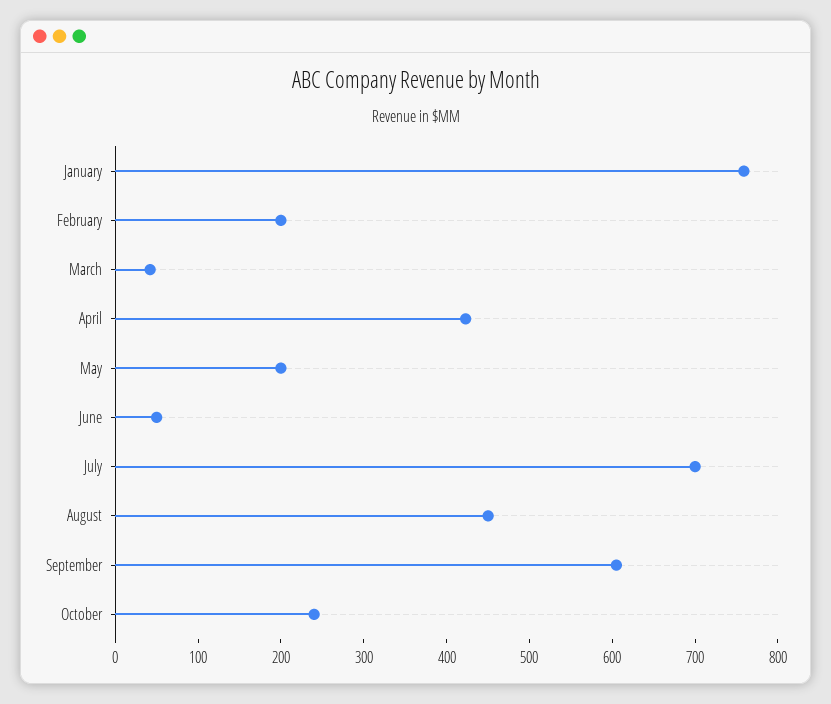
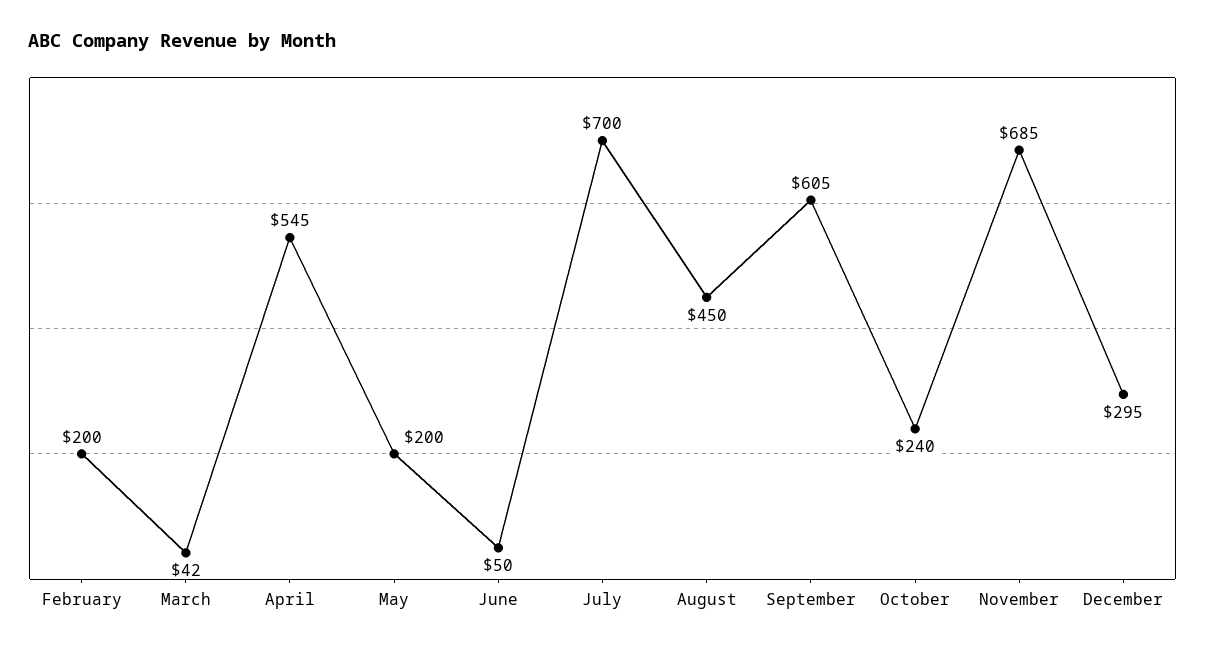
January: 760 -> none
April: 420 -> 545
November: none -> 685
December: none -> 295

